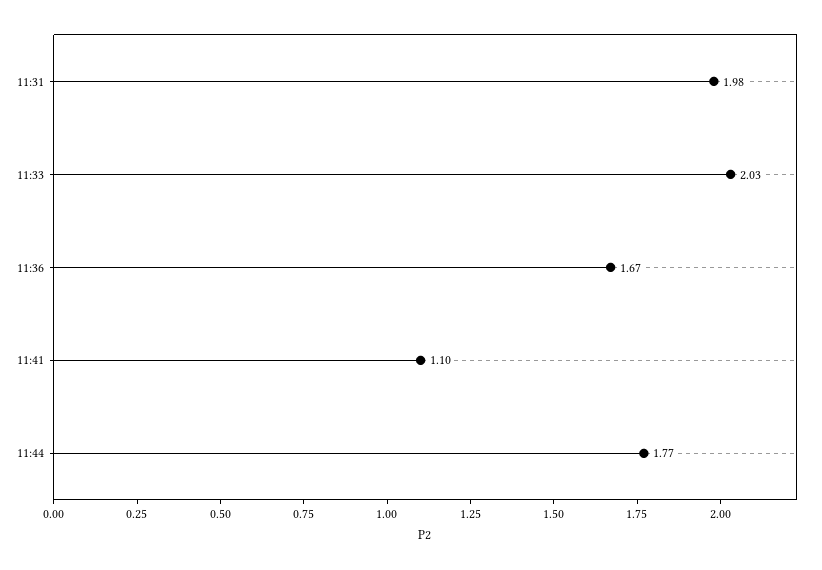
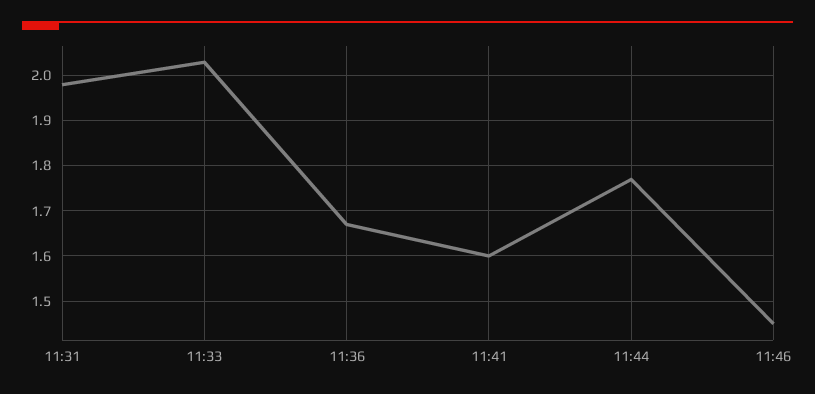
11:41: 1.1 -> 1.6
11:46: none -> 1.45

